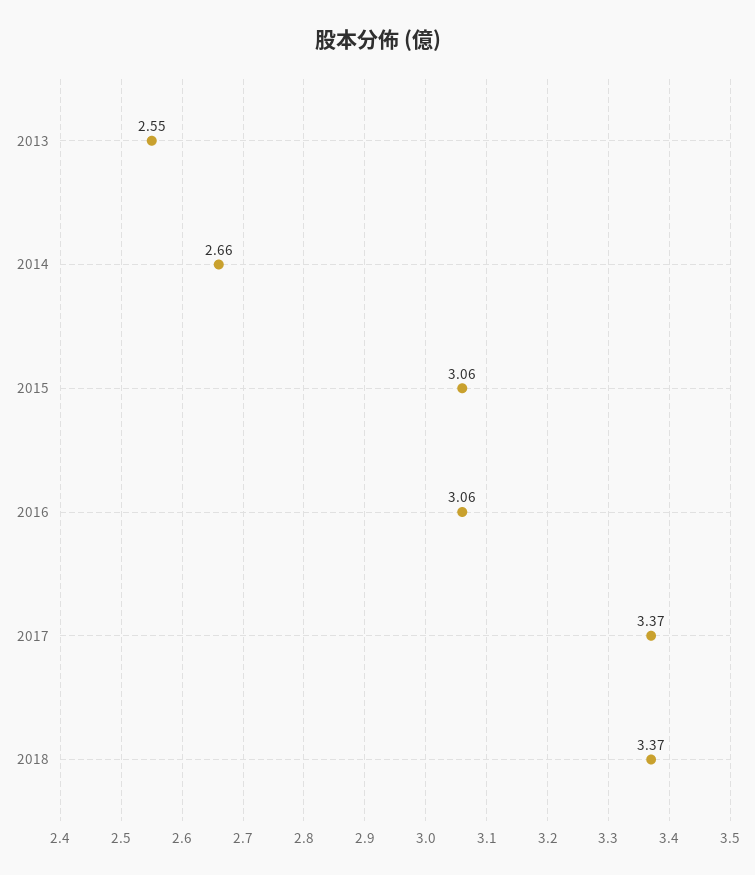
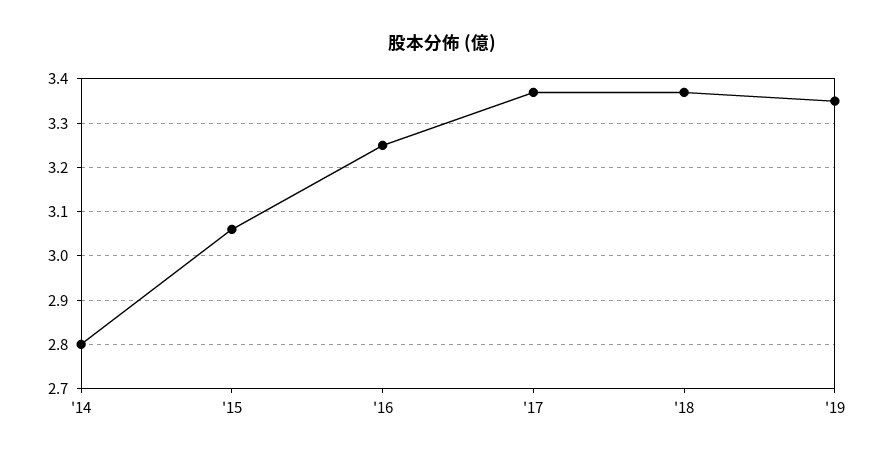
2013: 2.55 -> none
2014: 2.66 -> 2.8
2016: 3.06 -> 3.25
'19: none -> 3.35

